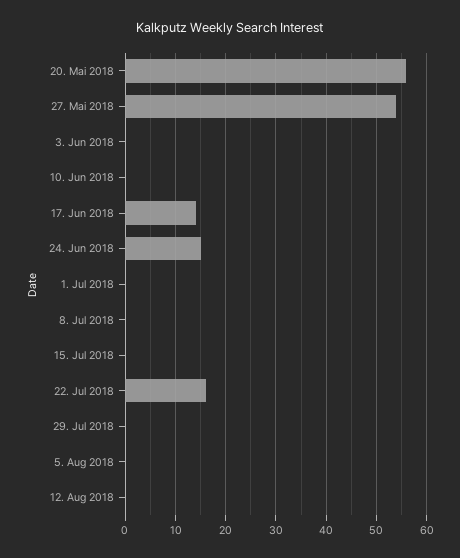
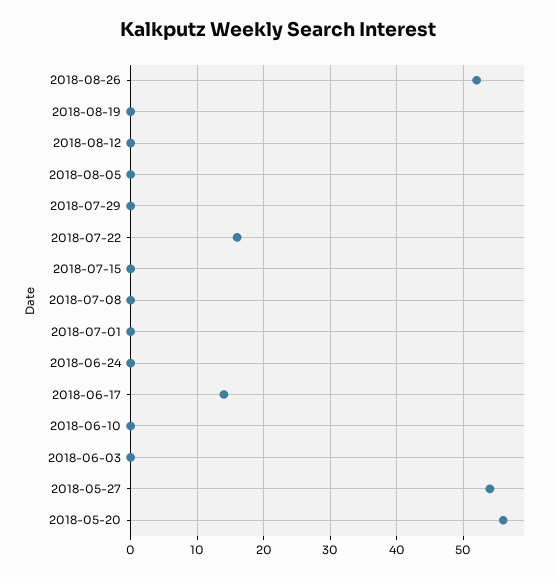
24. Jun 2018: 15 -> 0
2018-08-26: none -> 52
2018-08-19: none -> 0

